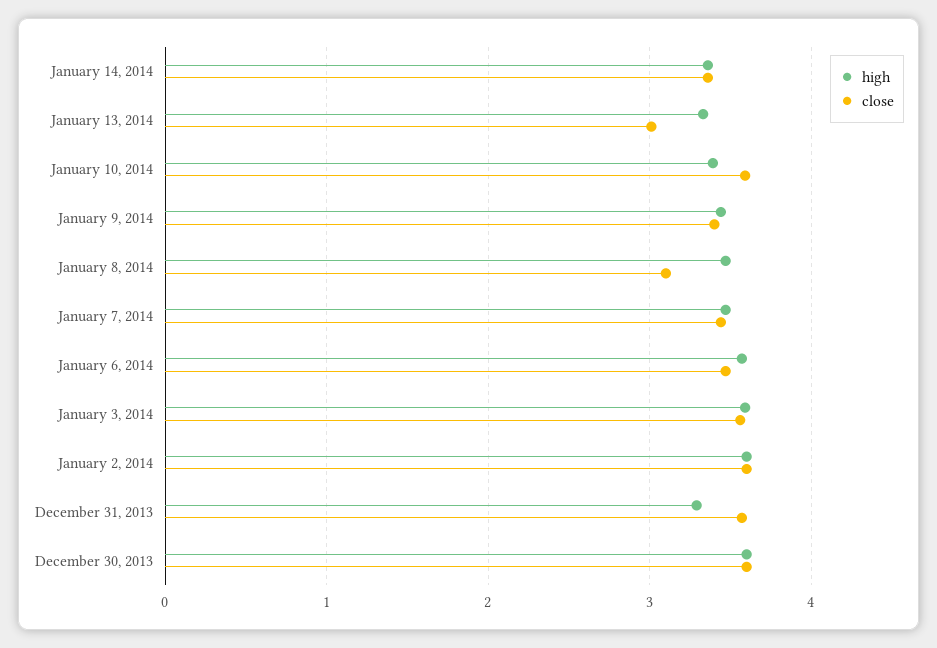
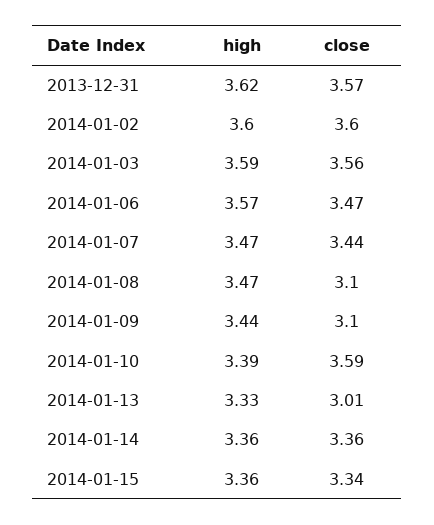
close, January 9, 2014: 3.4 -> 3.1
high, December 31, 2013: 3.3 -> 3.62
high, December 30, 2013: 3.6 -> none
close, December 30, 2013: 3.6 -> none
high, 2014-01-15: none -> 3.36
close, 2014-01-15: none -> 3.34

